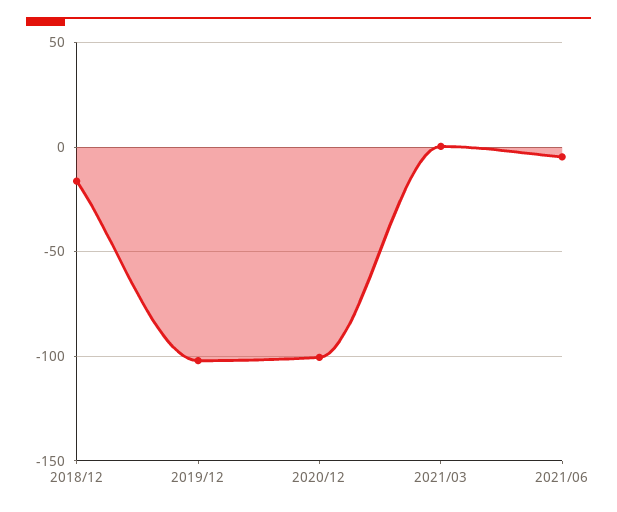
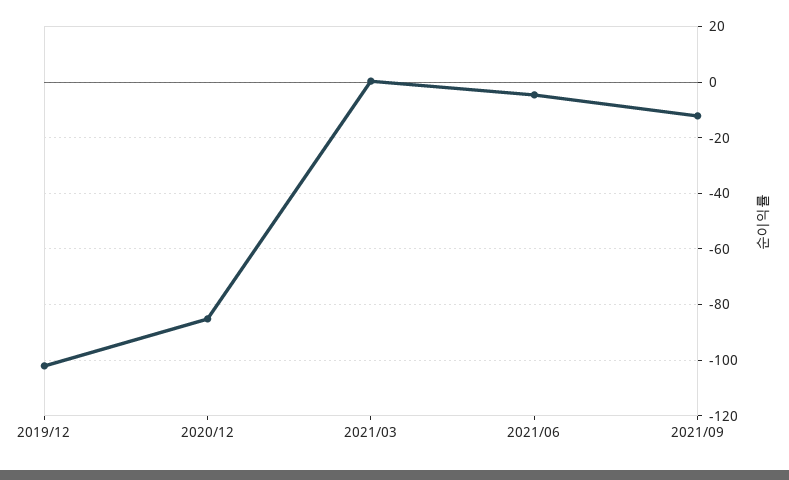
2018/12: -15 -> none
2020/12: -100 -> -85
2021/09: none -> -12.5

